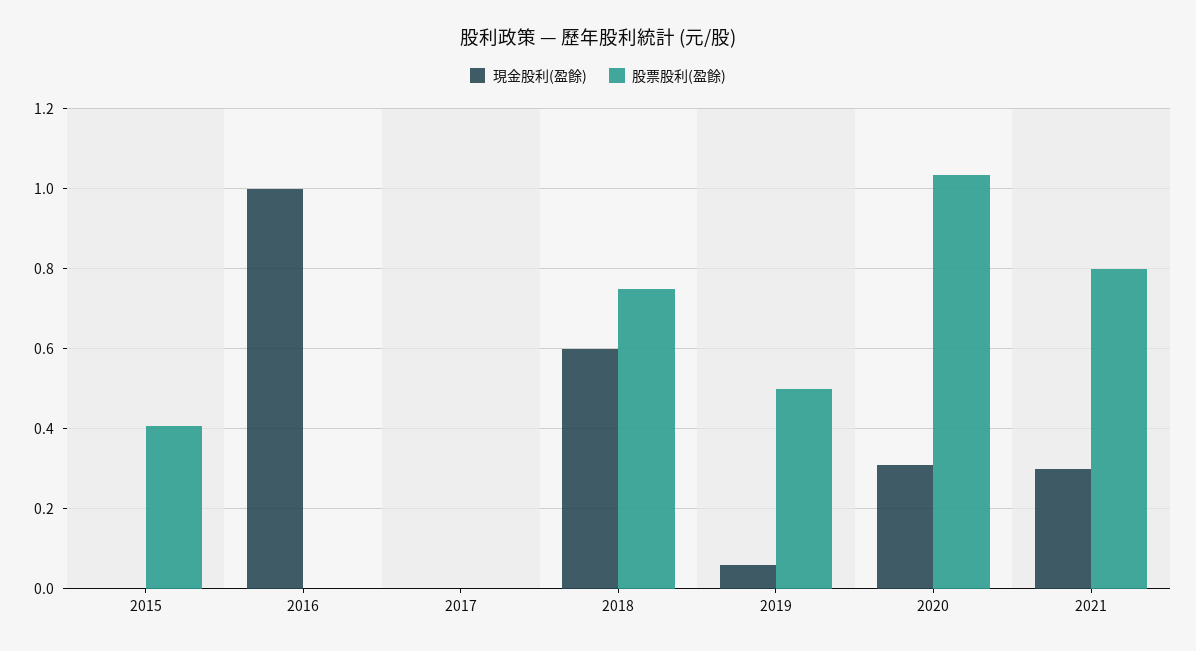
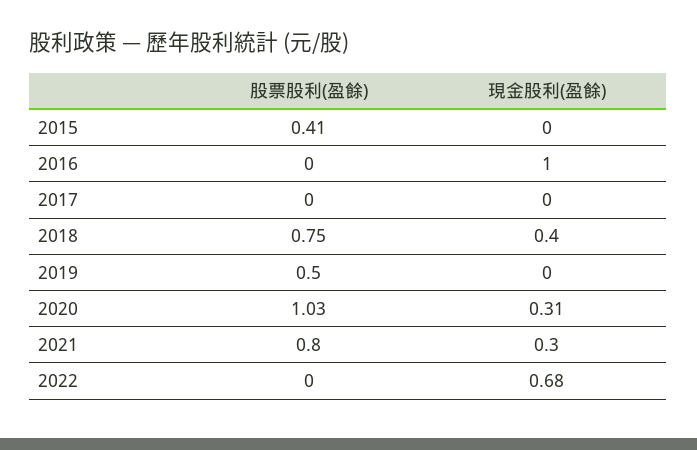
現金股利(盈餘), 2018: 0.6 -> 0.4
現金股利(盈餘), 2019: 0.06 -> 0
股票股利(盈餘), 2022: none -> 0
現金股利(盈餘), 2022: none -> 0.68

